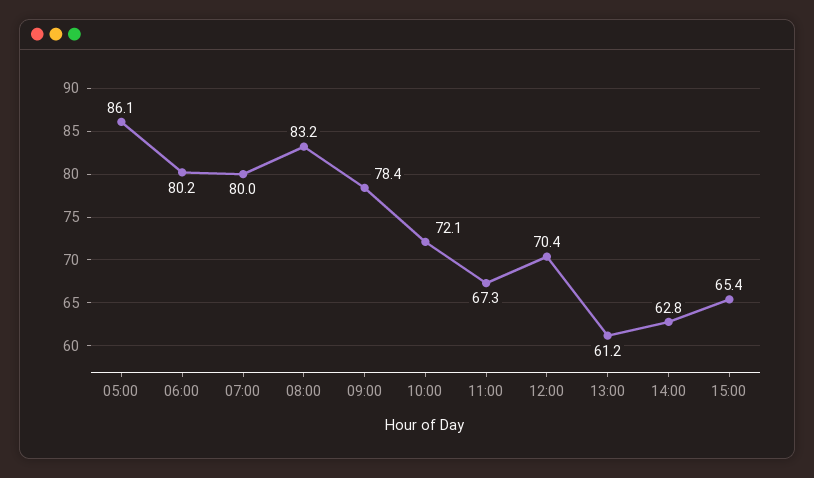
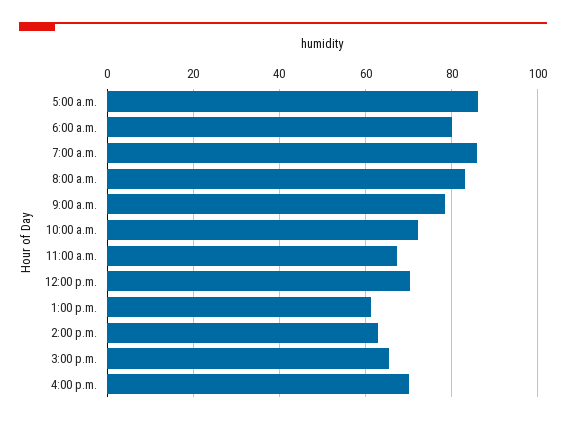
07:00: 80 -> 86
4:00 p.m.: none -> 70

